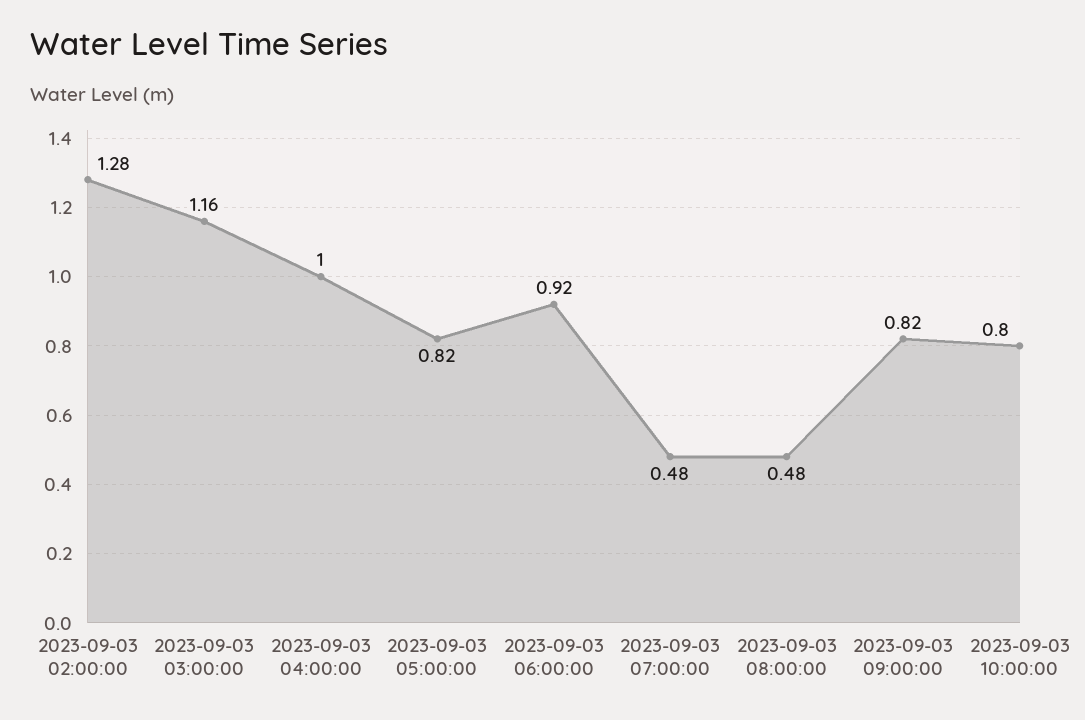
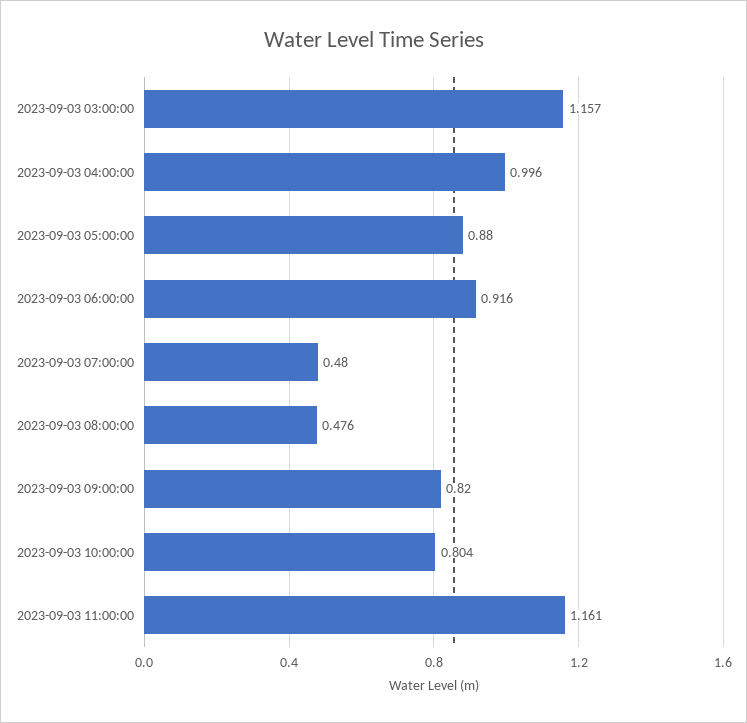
2023-09-03 02:00:00: 1.28 -> none
2023-09-03 05:00:00: 0.82 -> 0.88
2023-09-03 11:00:00: none -> 1.161

